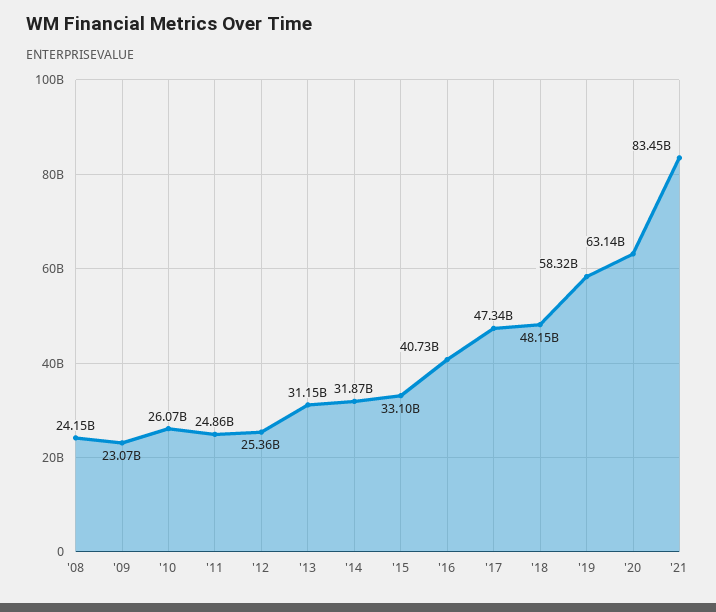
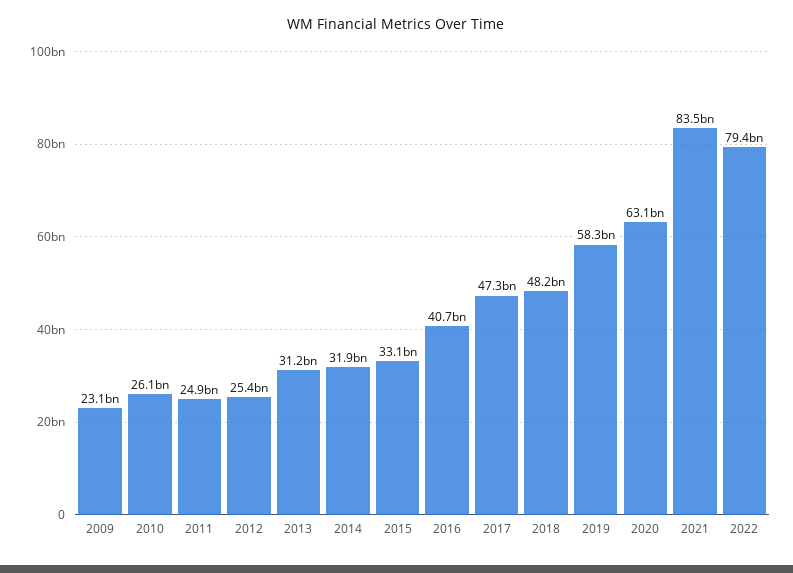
'08: 24150000000 -> none
2022: none -> 79400000000

